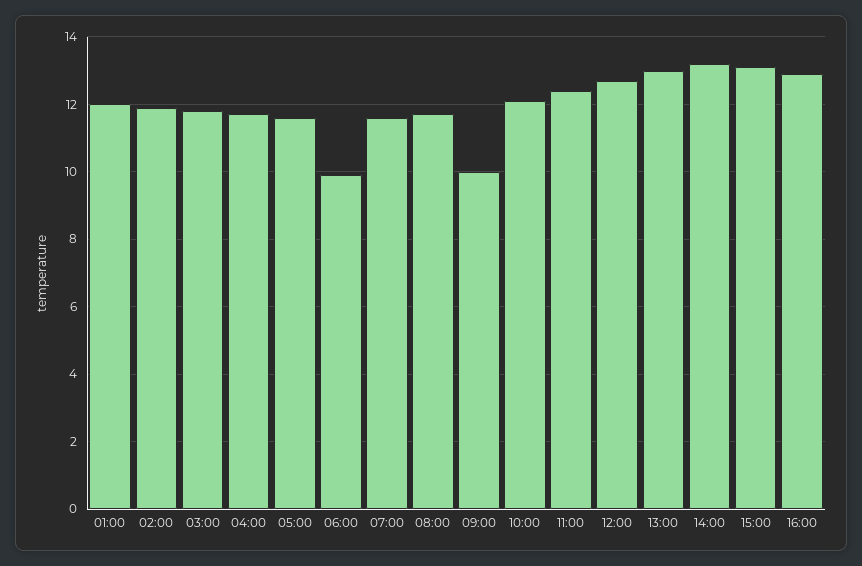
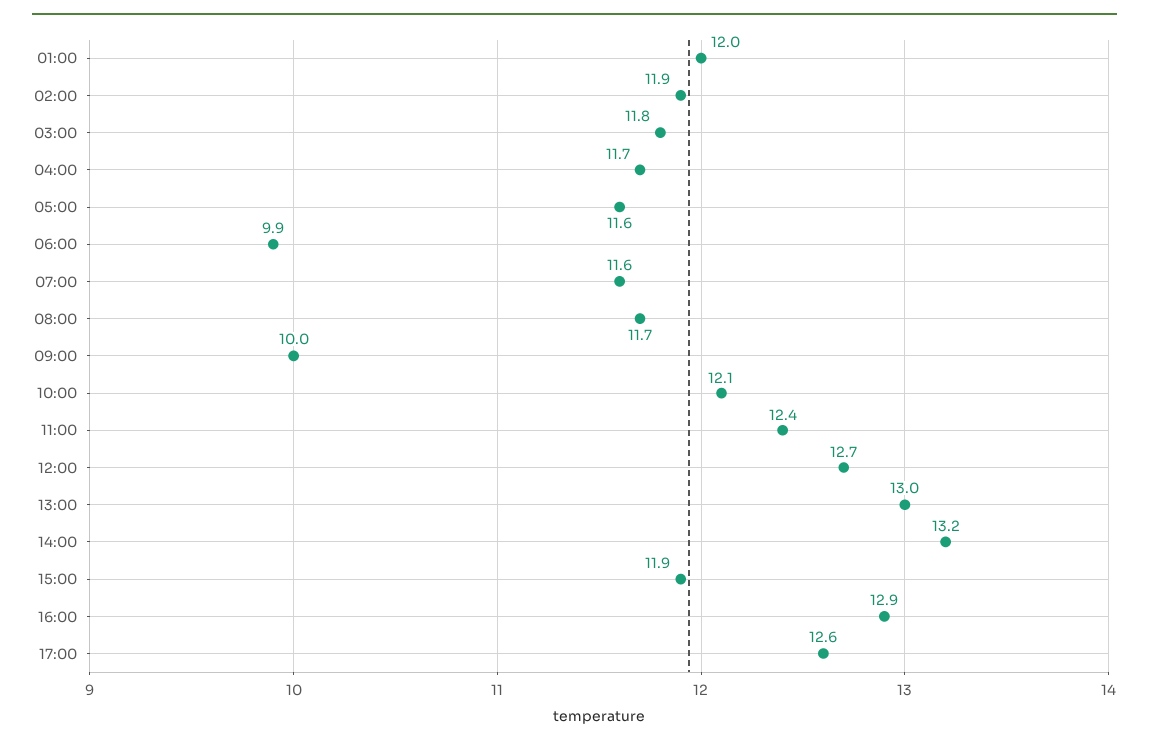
15:00: 13 -> 11.9
17:00: none -> 12.6

